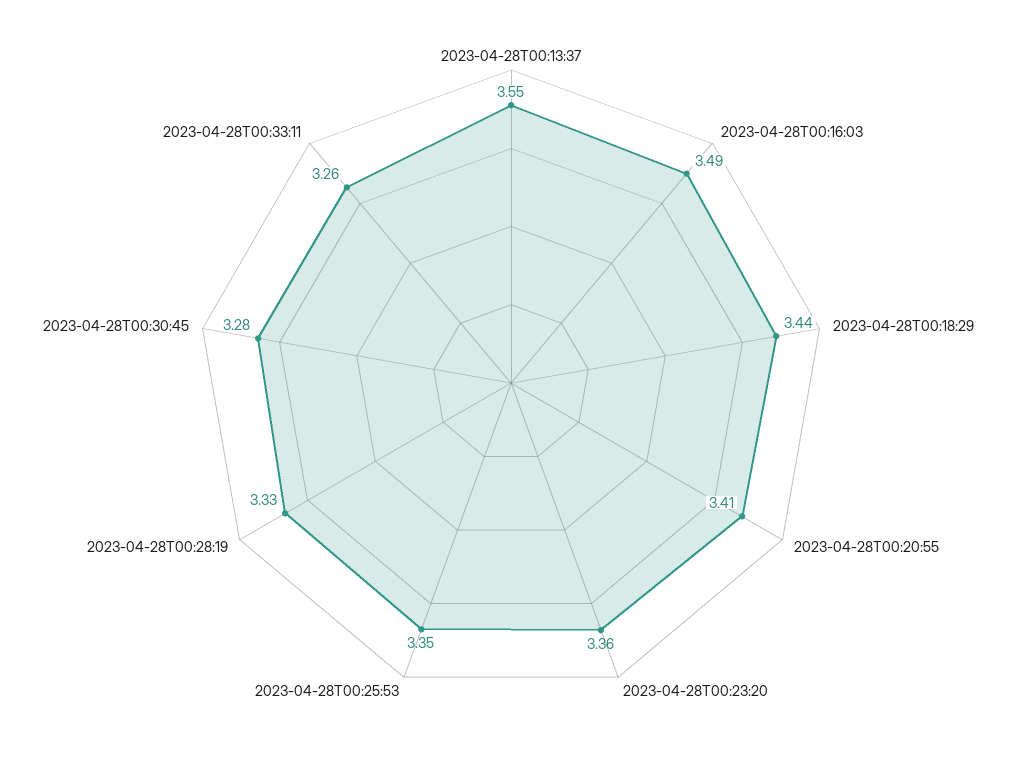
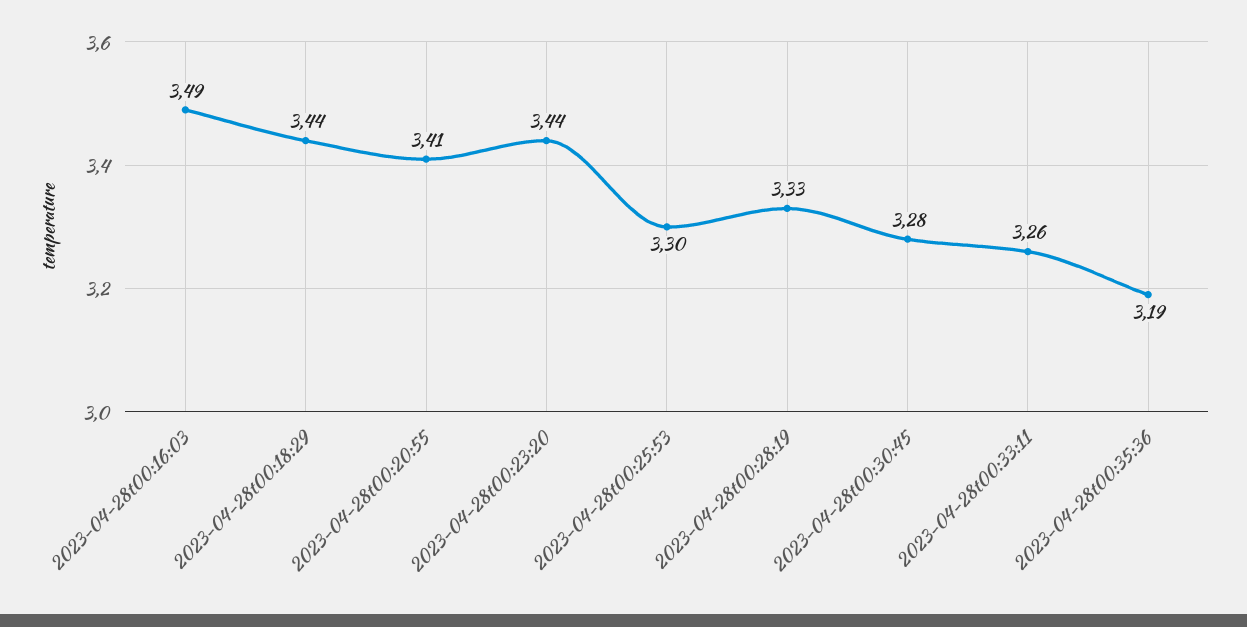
2023-04-28T00:13:37: 3.55 -> none
2023-04-28T00:23:20: 3.36 -> 3.44
2023-04-28T00:25:53: 3.35 -> 3.3
2023-04-28t00:35:36: none -> 3.19

